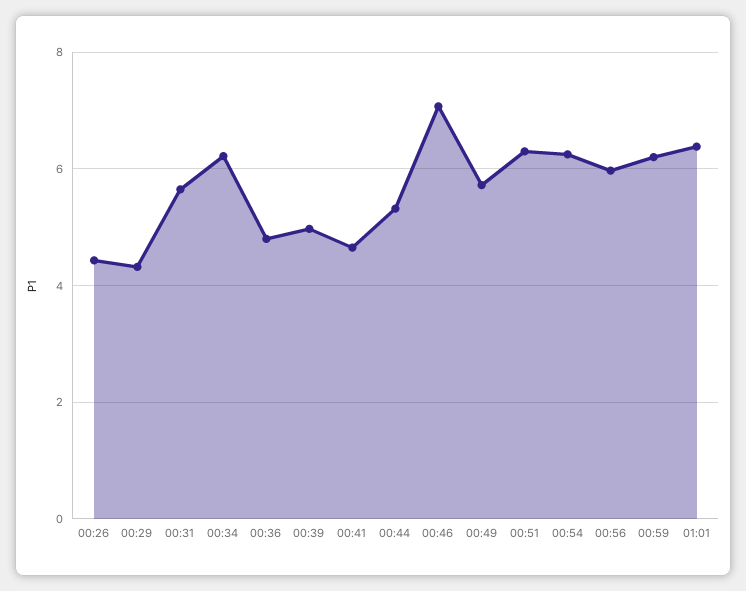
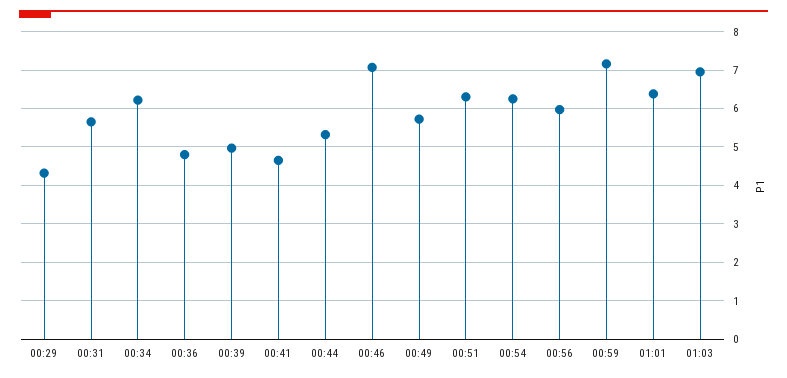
00:26: 4.4 -> none
00:59: 6.2 -> 7.2
01:03: none -> 7

